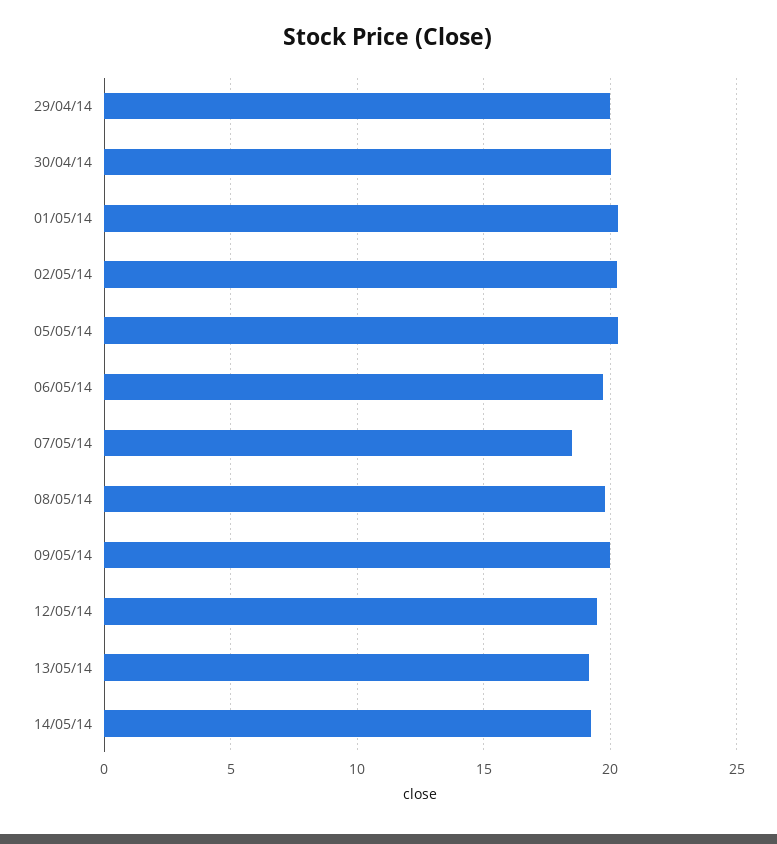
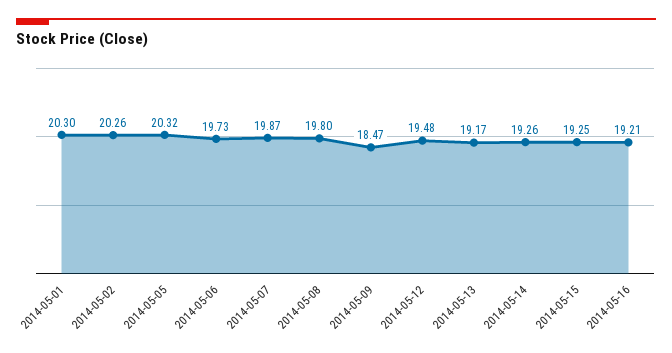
29/04/14: 20 -> none
30/04/14: 20 -> none
07/05/14: 18.5 -> 19.87
09/05/14: 20 -> 18.47
2014-05-15: none -> 19.25
2014-05-16: none -> 19.21

